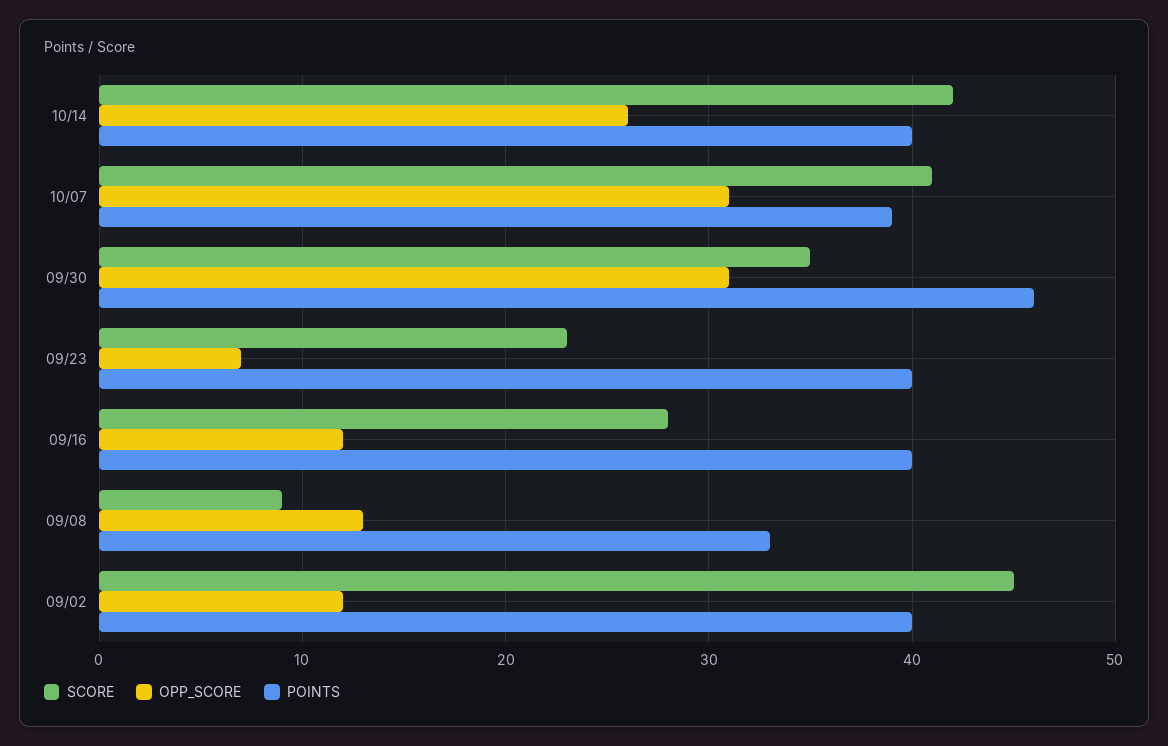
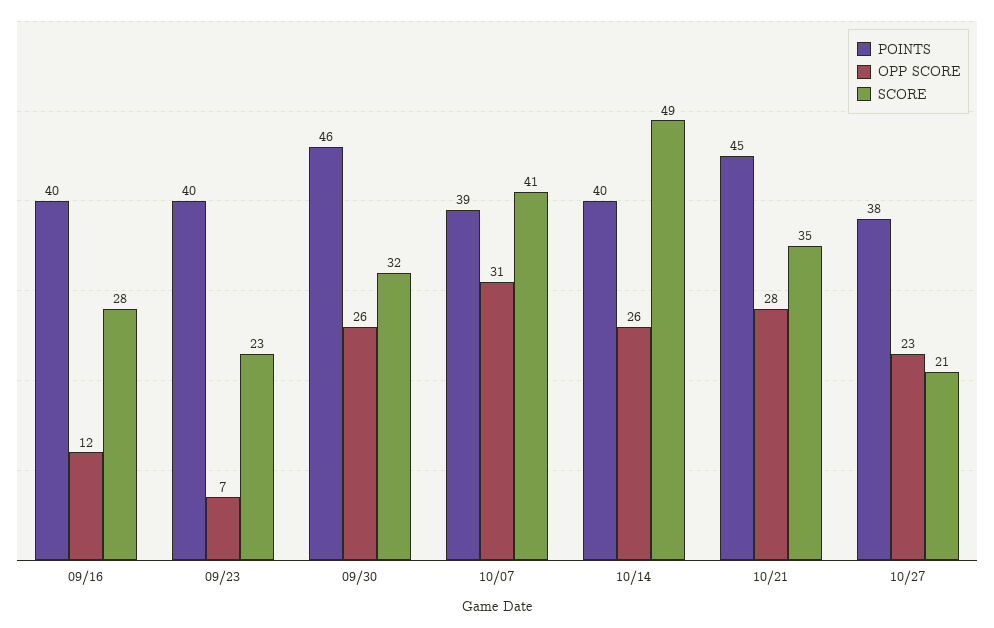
SCORE, 10/14: 42 -> 49
SCORE, 09/30: 35 -> 32
OPP_SCORE, 09/30: 31 -> 26
SCORE, 09/08: 9 -> none
OPP_SCORE, 09/08: 13 -> none
POINTS, 09/08: 33 -> none
SCORE, 09/02: 45 -> none
OPP_SCORE, 09/02: 12 -> none
POINTS, 09/02: 40 -> none
POINTS, 10/21: none -> 45
OPP_SCORE, 10/21: none -> 28
SCORE, 10/21: none -> 35
POINTS, 10/27: none -> 38
OPP_SCORE, 10/27: none -> 23
SCORE, 10/27: none -> 21

